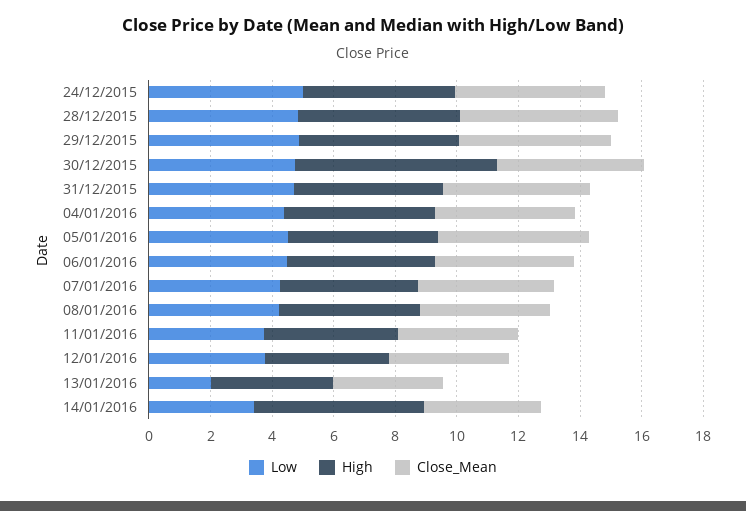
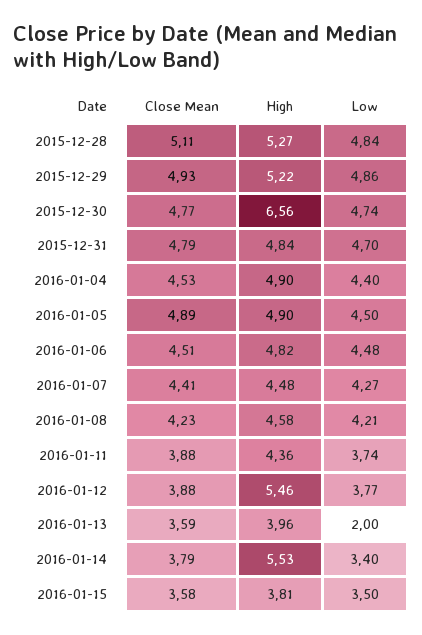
Low, 24/12/2015: 5 -> none
High, 24/12/2015: 5 -> none
Close_Mean, 24/12/2015: 5 -> none
High, 12/01/2016: 4 -> 5.46
Close_Mean, 2016-01-15: none -> 3.58
High, 2016-01-15: none -> 3.81
Low, 2016-01-15: none -> 3.5

